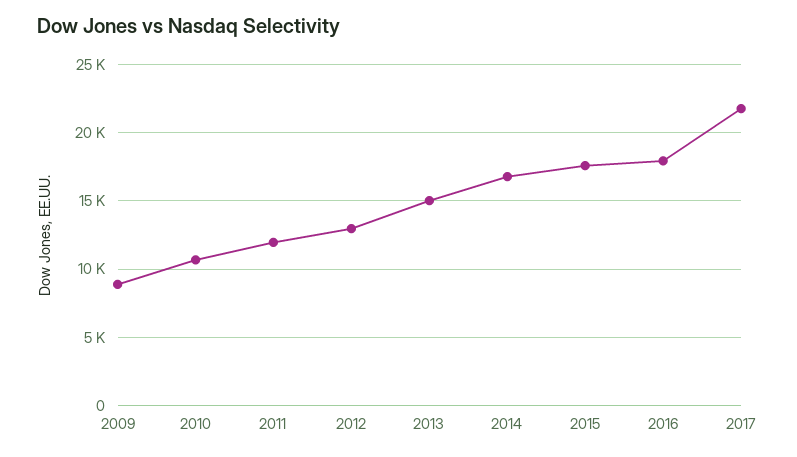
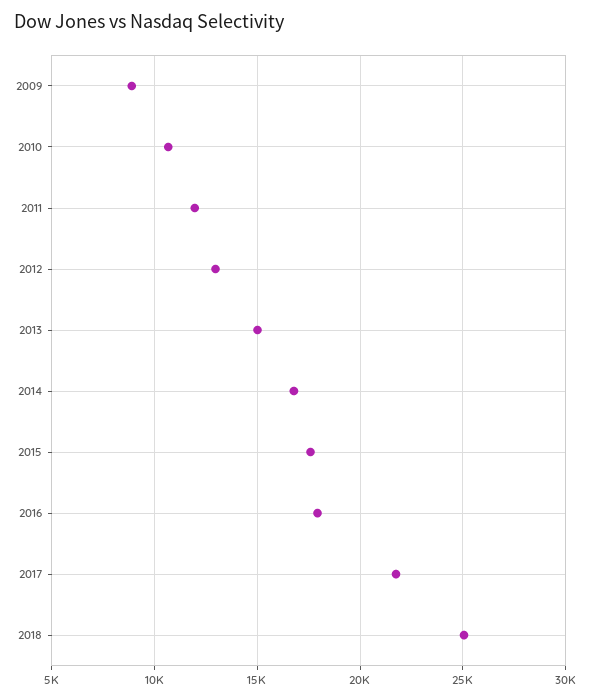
2018: none -> 25000

